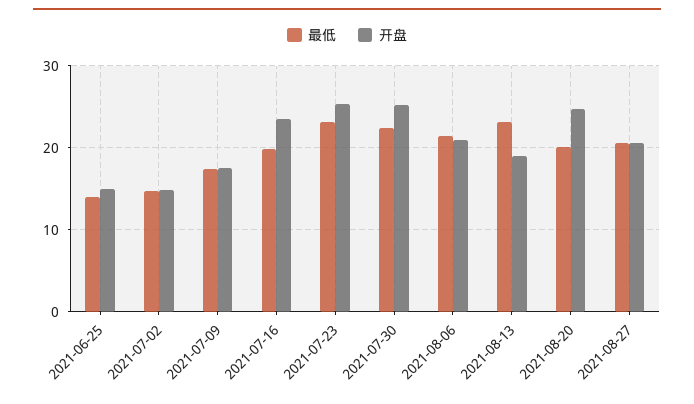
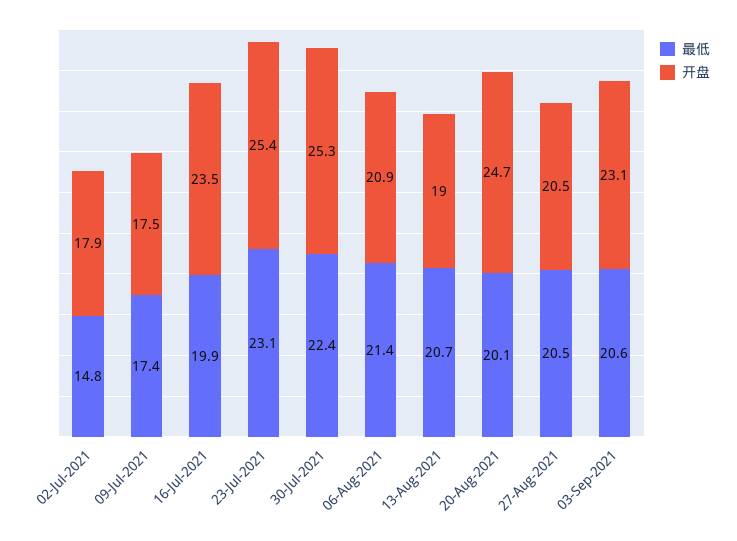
最低, 2021-06-25: 14 -> none
开盘, 2021-06-25: 15 -> none
开盘, 2021-07-02: 15 -> 17.9
最低, 2021-08-13: 23 -> 20.7
最低, 03-Sep-2021: none -> 20.6
开盘, 03-Sep-2021: none -> 23.1

